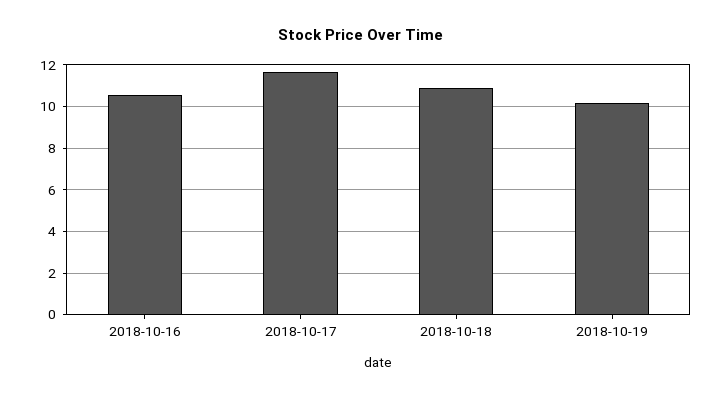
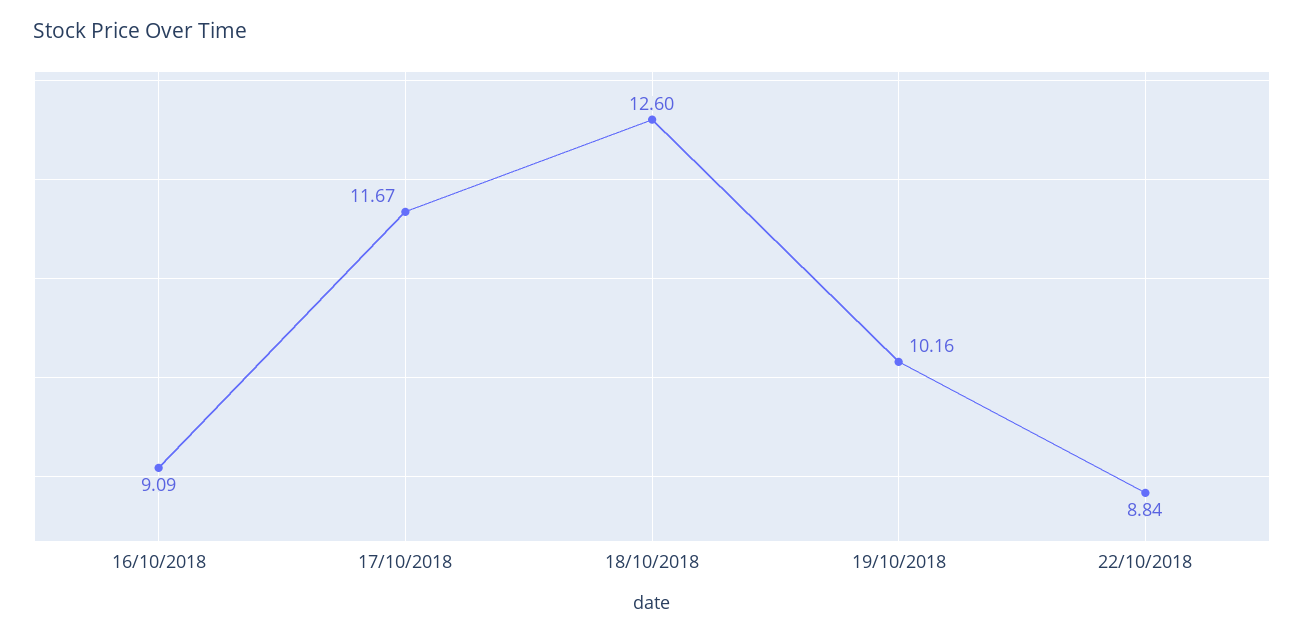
2018-10-16: 10.5 -> 9.09
2018-10-18: 11 -> 12.6
22/10/2018: none -> 8.84

